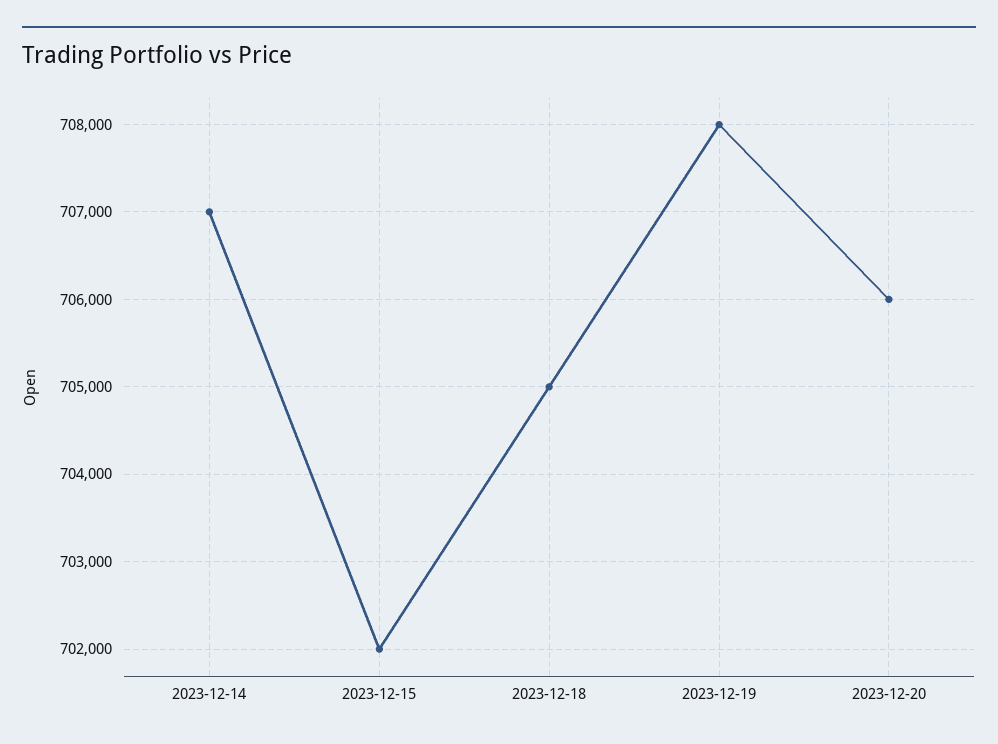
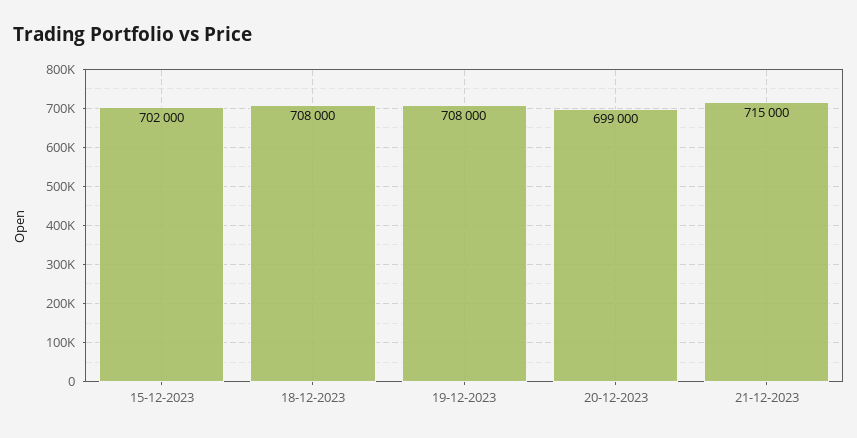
2023-12-14: 707000 -> none
2023-12-18: 705000 -> 708000
2023-12-20: 706000 -> 699000
21-12-2023: none -> 715000

